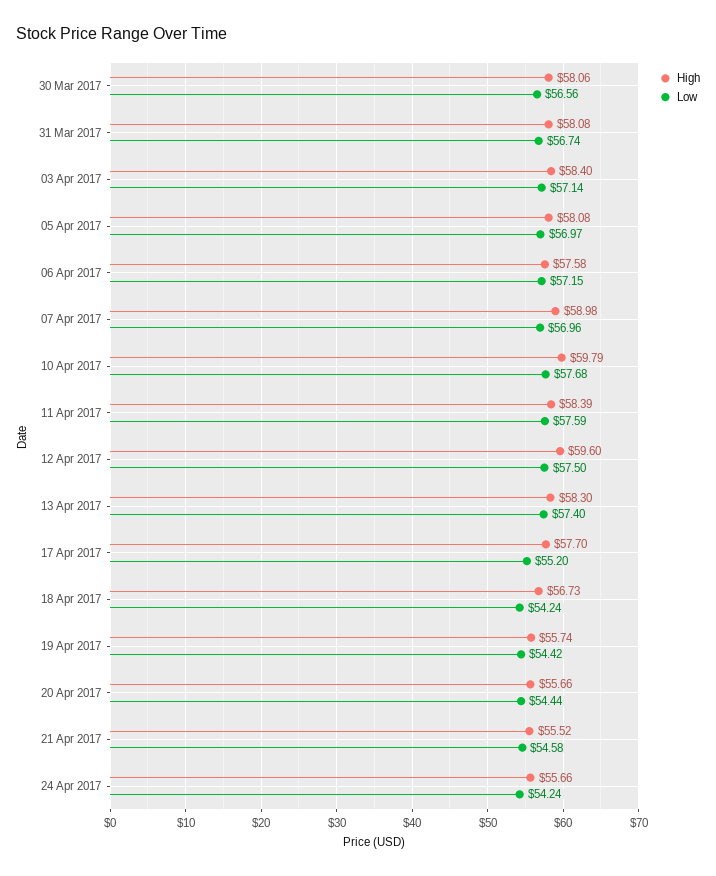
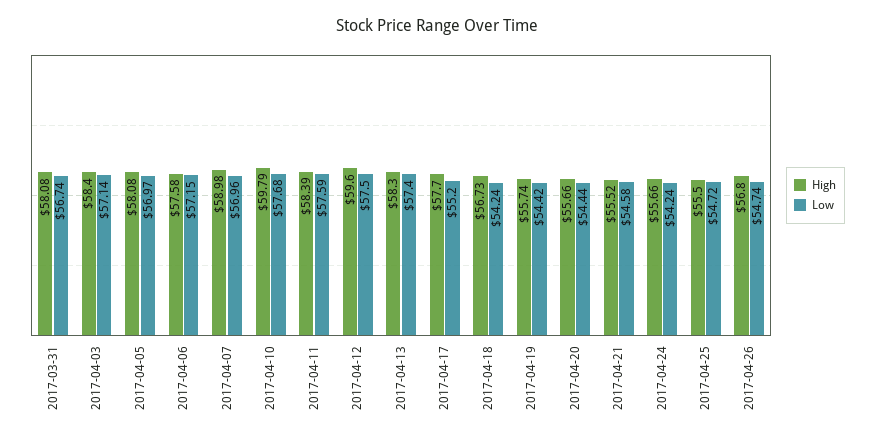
High, 30 Mar 2017: 58.06 -> none
Low, 30 Mar 2017: 56.56 -> none
High, 2017-04-25: none -> 55.5
Low, 2017-04-25: none -> 54.72
High, 2017-04-26: none -> 56.8
Low, 2017-04-26: none -> 54.74

